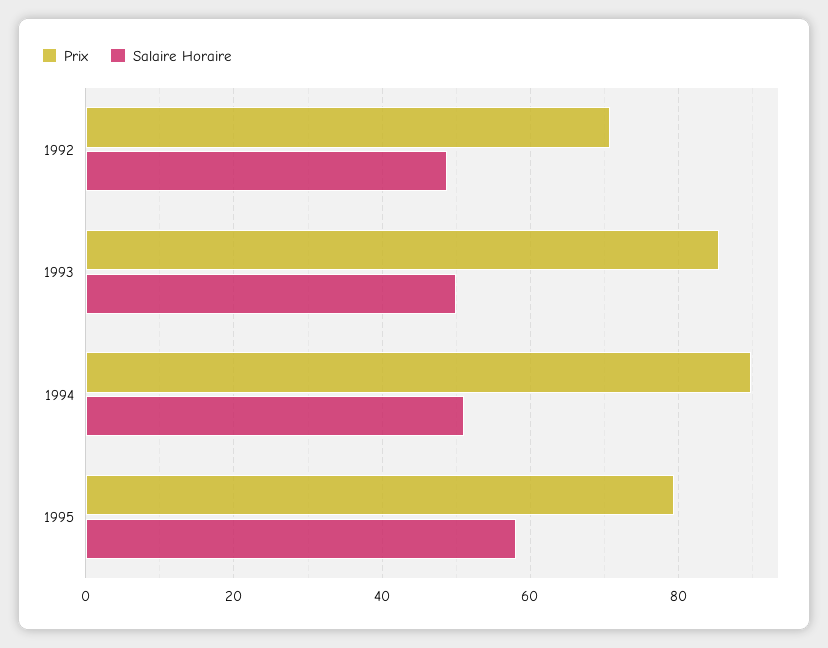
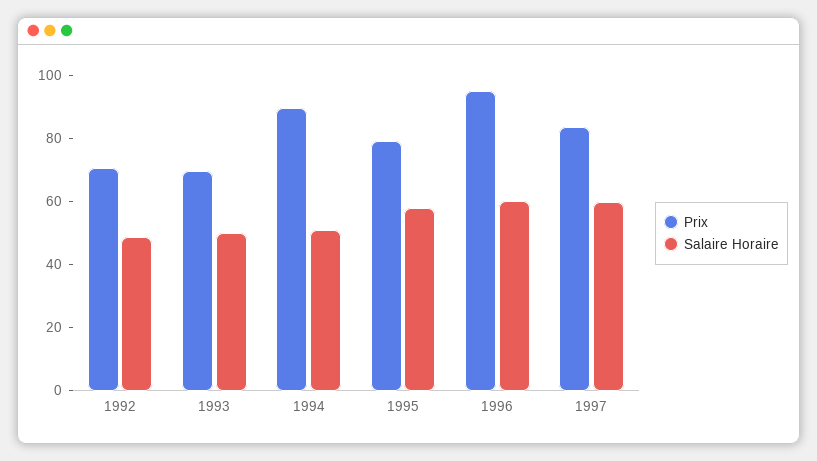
Prix, 1993: 86 -> 70
Prix, 1996: none -> 95
Salaire Horaire, 1996: none -> 60
Prix, 1997: none -> 85
Salaire Horaire, 1997: none -> 60

